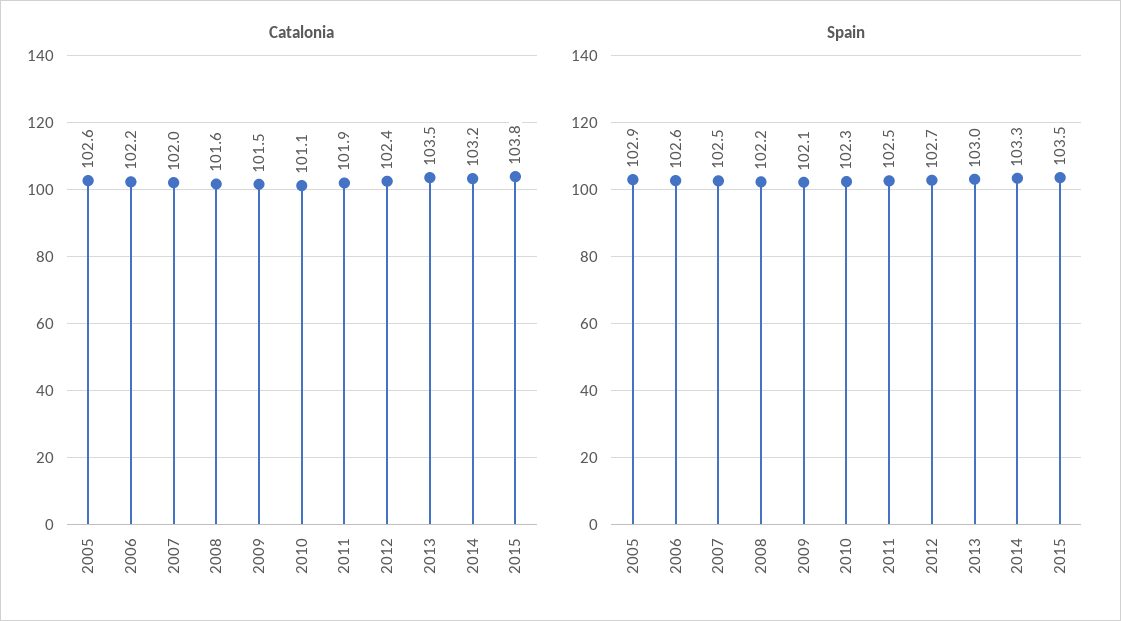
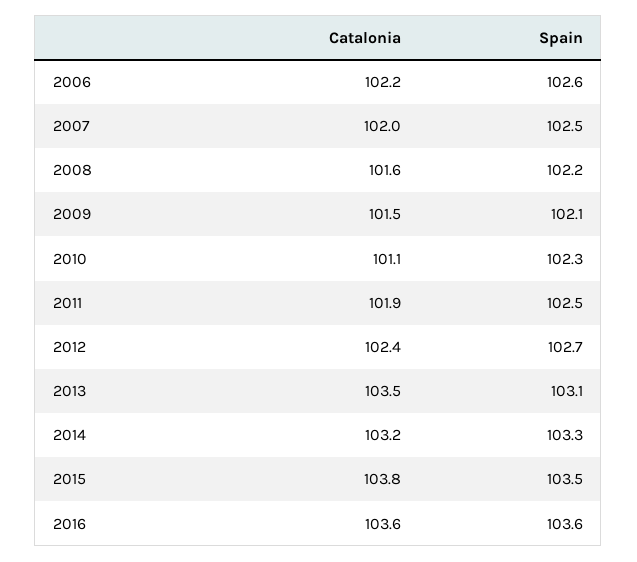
Catalonia, 2005: 102.6 -> none
Spain, 2005: 102.9 -> none
Spain, 2013: 103 -> 103.1
Catalonia, 2016: none -> 103.6
Spain, 2016: none -> 103.6

